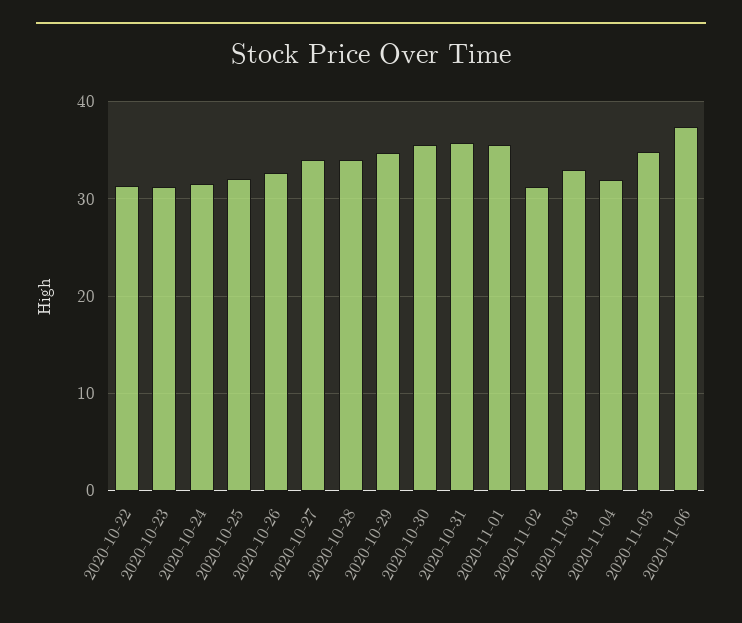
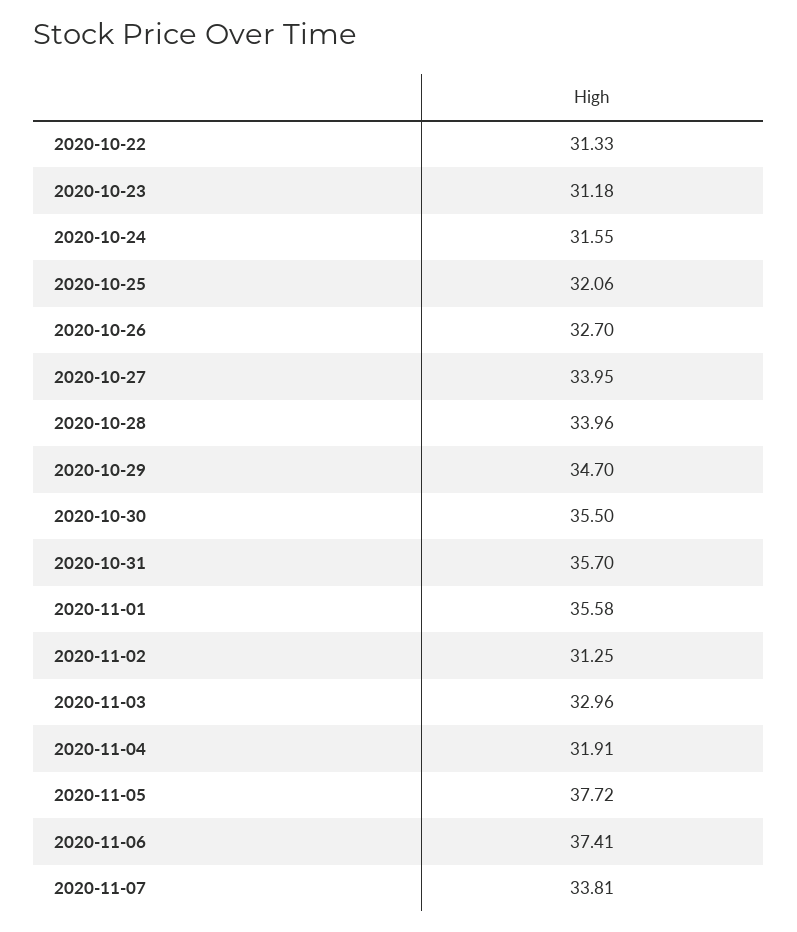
2020-11-05: 35 -> 37.72
2020-11-07: none -> 33.81

